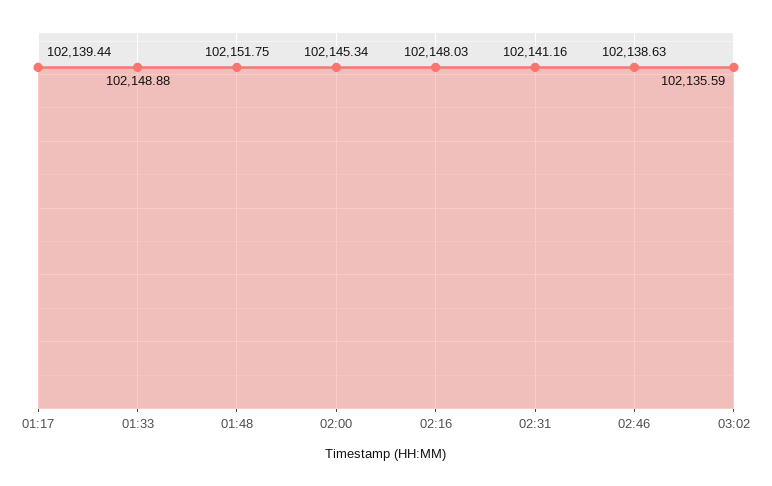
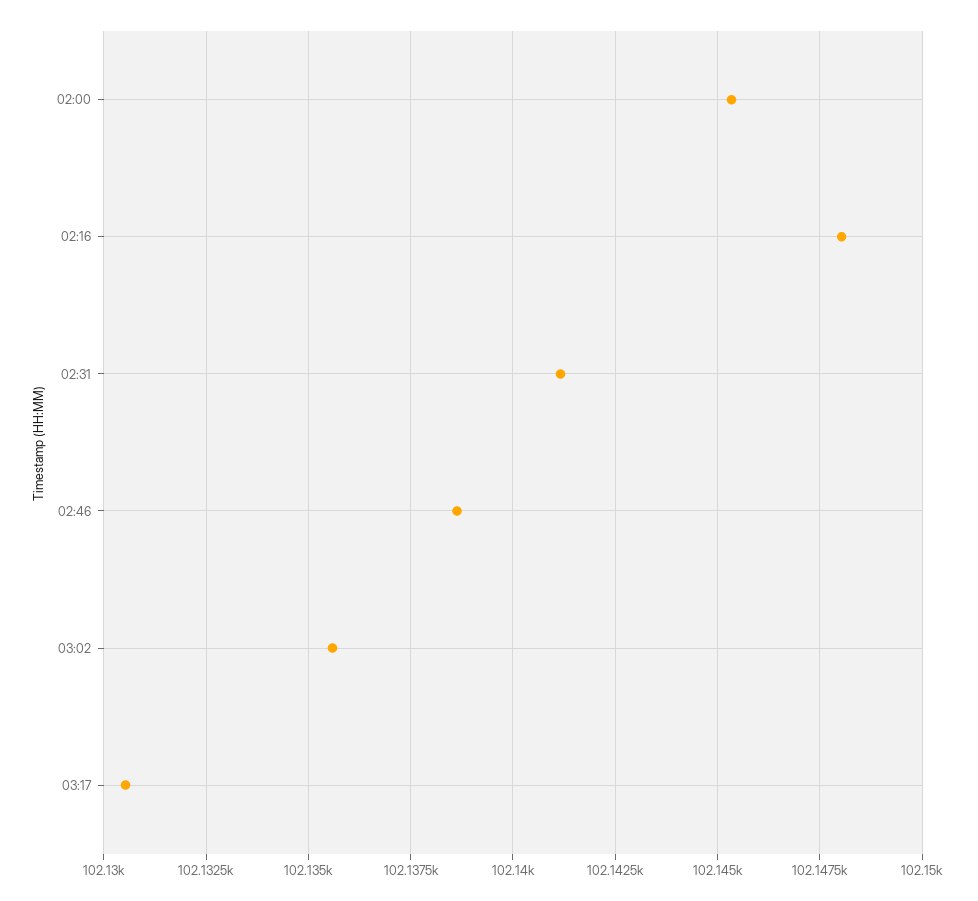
01:17: 102139.44 -> none
01:33: 102148.88 -> none
01:48: 102151.75 -> none
03:17: none -> 102130.5

